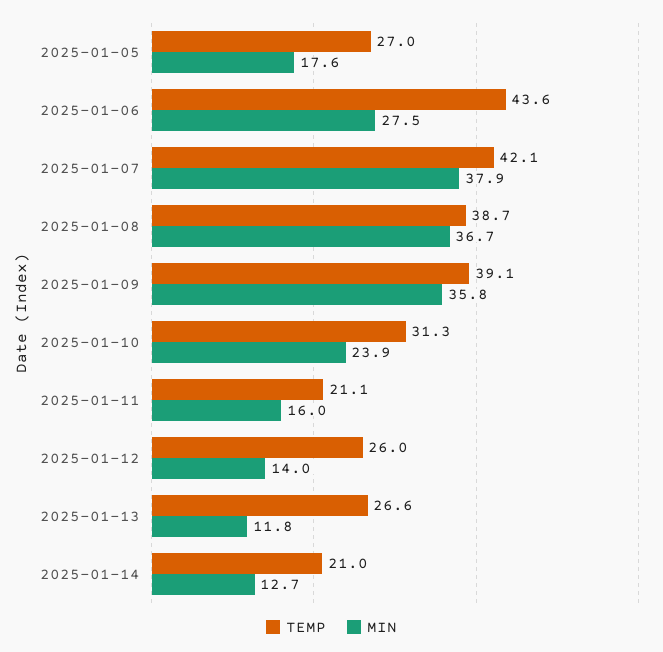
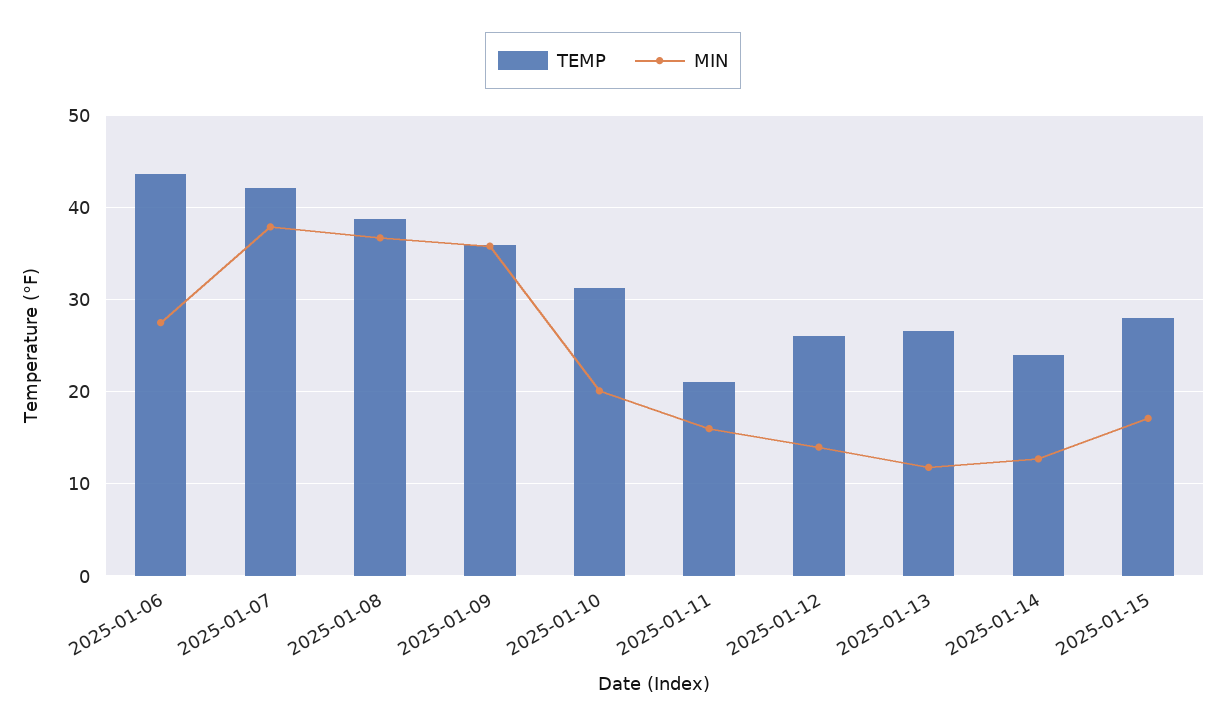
TEMP, 2025-01-05: 27 -> none
MIN, 2025-01-05: 17.6 -> none
TEMP, 2025-01-09: 39.1 -> 36
MIN, 2025-01-10: 23.9 -> 20
TEMP, 2025-01-14: 21 -> 24
TEMP, 2025-01-15: none -> 28
MIN, 2025-01-15: none -> 17

